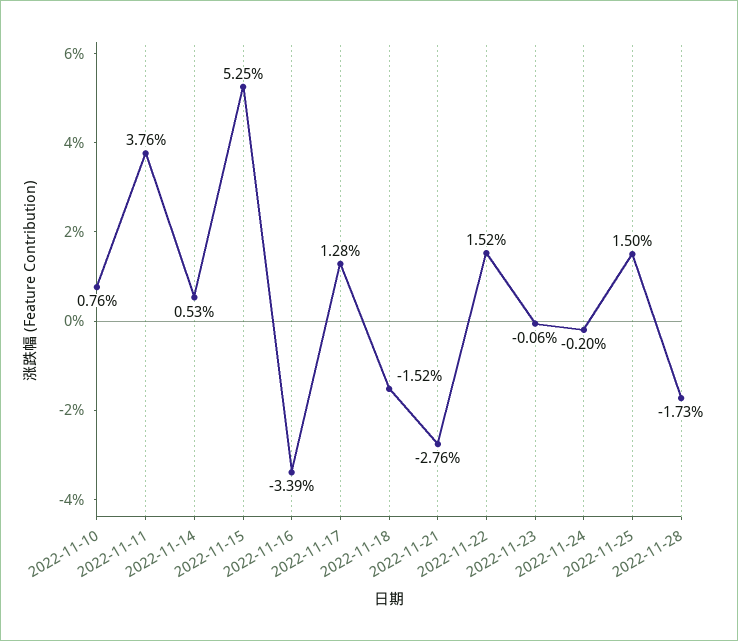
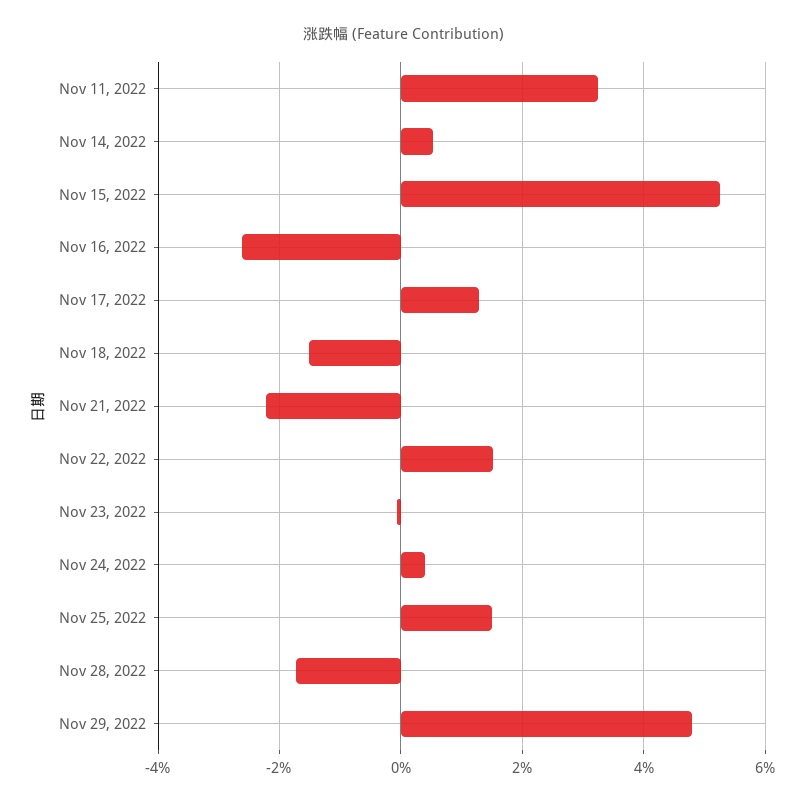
2022-11-10: 0.76 -> none
2022-11-11: 3.76 -> 3.2
2022-11-16: -3.39 -> -2.6
2022-11-21: -2.76 -> -2.2
2022-11-24: -0.2 -> 0.4
Nov 29, 2022: none -> 4.8

